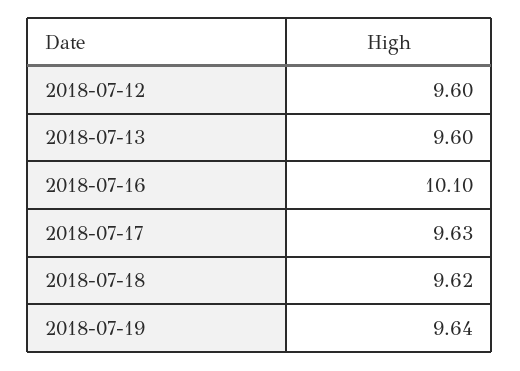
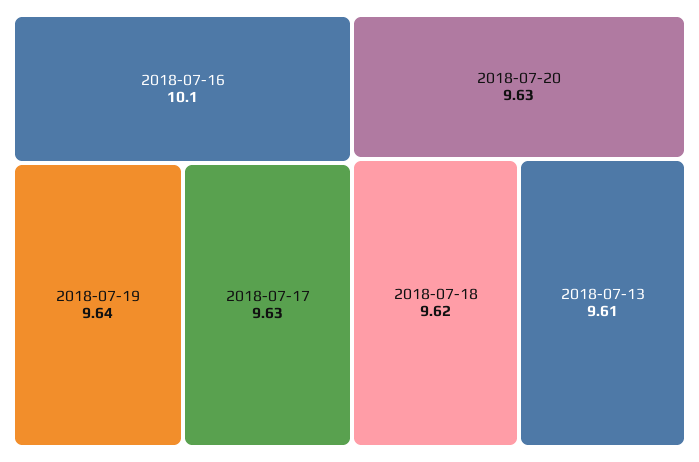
2018-07-12: 9.6 -> none
2018-07-13: 9.6 -> 9.61
2018-07-20: none -> 9.63

